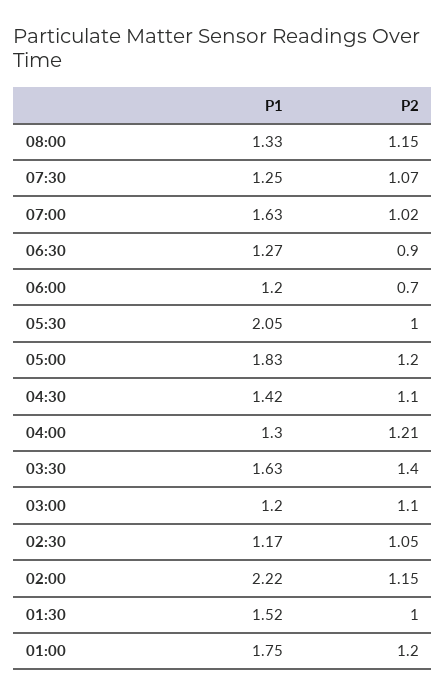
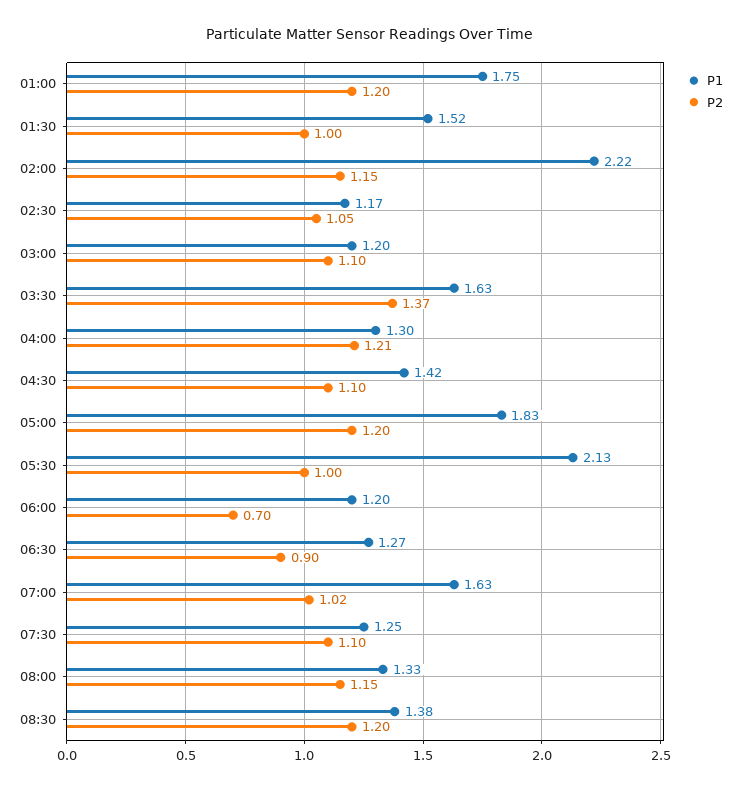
P2, 07:30: 1.07 -> 1.1
P1, 05:30: 2.05 -> 2.13
P2, 03:30: 1.4 -> 1.37
P1, 08:30: none -> 1.38
P2, 08:30: none -> 1.2

